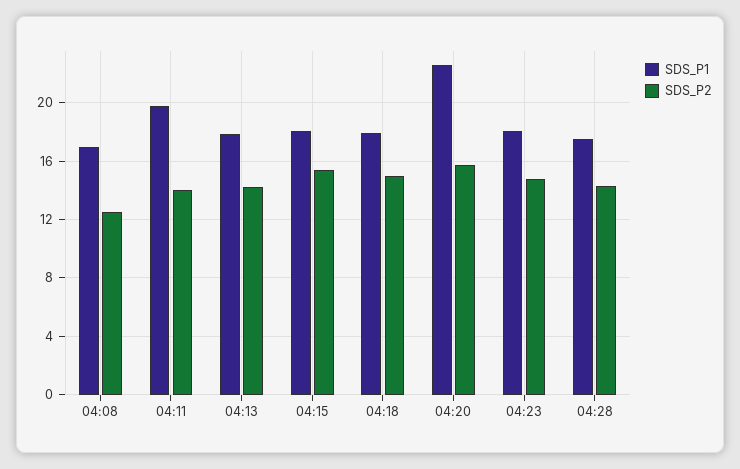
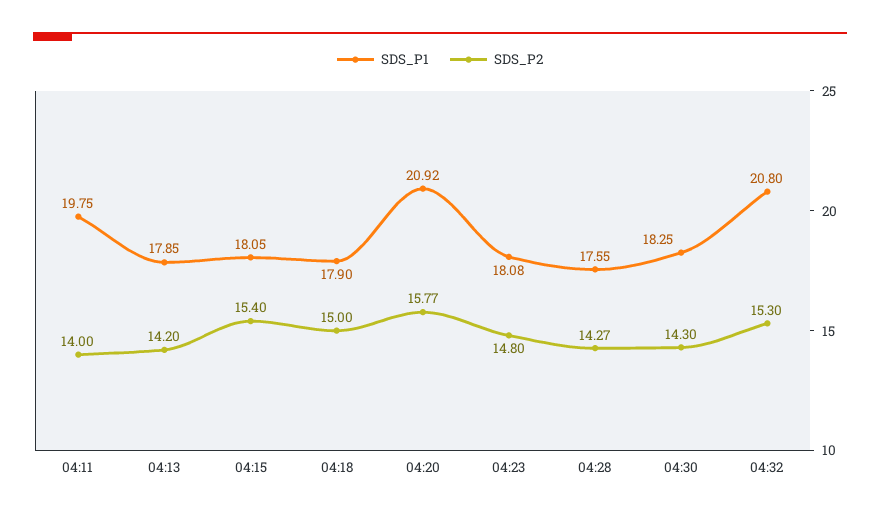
SDS_P1, 04:08: 17 -> none
SDS_P2, 04:08: 12.5 -> none
SDS_P1, 04:20: 22.5 -> 20.92
SDS_P1, 04:30: none -> 18.25
SDS_P2, 04:30: none -> 14.3
SDS_P1, 04:32: none -> 20.8
SDS_P2, 04:32: none -> 15.3

